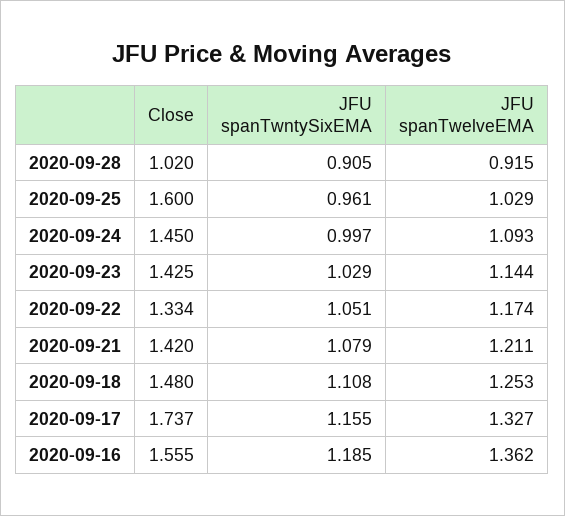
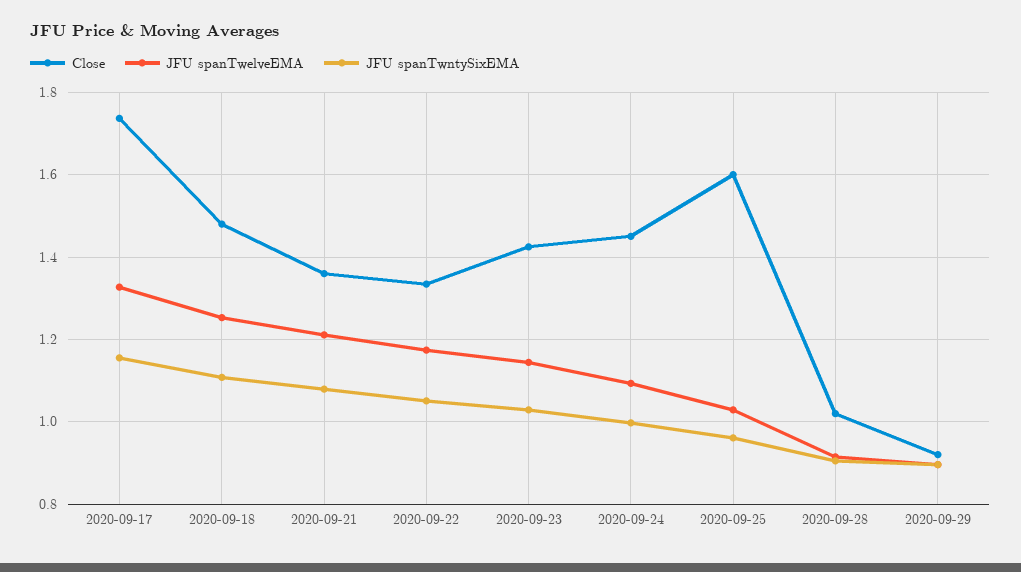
Close, 2020-09-21: 1.42 -> 1.36
Close, 2020-09-16: 1.555 -> none
JFU spanTwntySixEMA, 2020-09-16: 1.185 -> none
JFU spanTwelveEMA, 2020-09-16: 1.362 -> none
Close, 2020-09-29: none -> 0.92
JFU spanTwelveEMA, 2020-09-29: none -> 0.9
JFU spanTwntySixEMA, 2020-09-29: none -> 0.9

